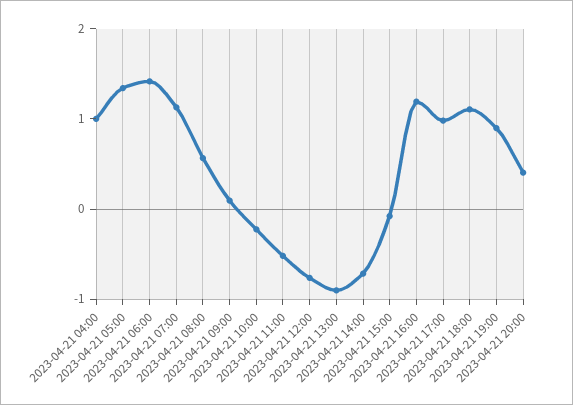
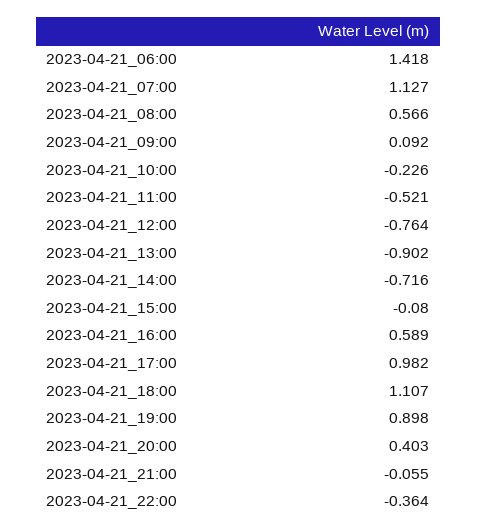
2023-04-21 04:00: 1 -> none
2023-04-21 05:00: 1.4 -> none
2023-04-21 16:00: 1.2 -> 0.589
2023-04-21_21:00: none -> -0.055
2023-04-21_22:00: none -> -0.364

